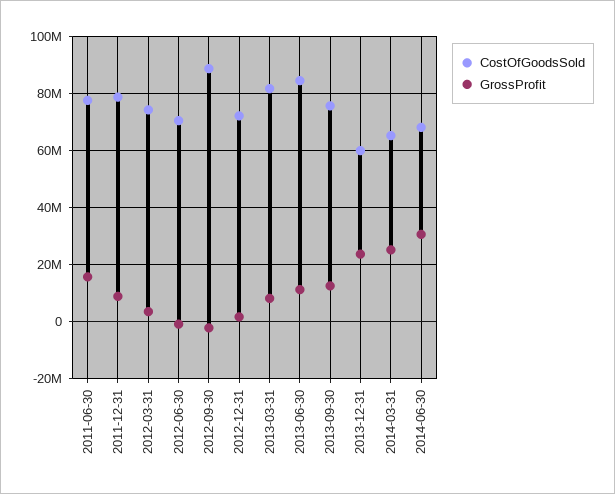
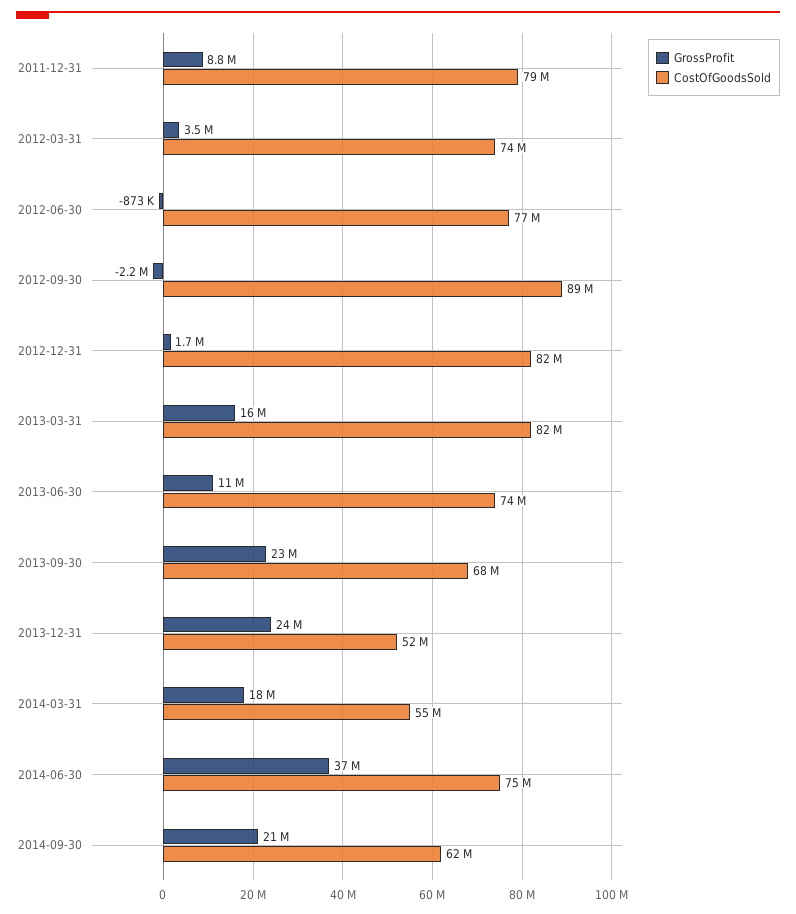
CostOfGoodsSold, 2011-06-30: 77500000 -> none
GrossProfit, 2011-06-30: 15000000 -> none
CostOfGoodsSold, 2012-06-30: 70000000 -> 77000000
CostOfGoodsSold, 2012-12-31: 72500000 -> 82000000
GrossProfit, 2013-03-31: 7500000 -> 16000000
CostOfGoodsSold, 2013-06-30: 85000000 -> 74000000
CostOfGoodsSold, 2013-09-30: 75000000 -> 68000000
GrossProfit, 2013-09-30: 12500000 -> 23000000
CostOfGoodsSold, 2013-12-31: 60000000 -> 52000000
CostOfGoodsSold, 2014-03-31: 65000000 -> 55000000
GrossProfit, 2014-03-31: 25000000 -> 18000000
CostOfGoodsSold, 2014-06-30: 67500000 -> 75000000
GrossProfit, 2014-06-30: 30000000 -> 37000000
GrossProfit, 2014-09-30: none -> 21000000
CostOfGoodsSold, 2014-09-30: none -> 62000000

